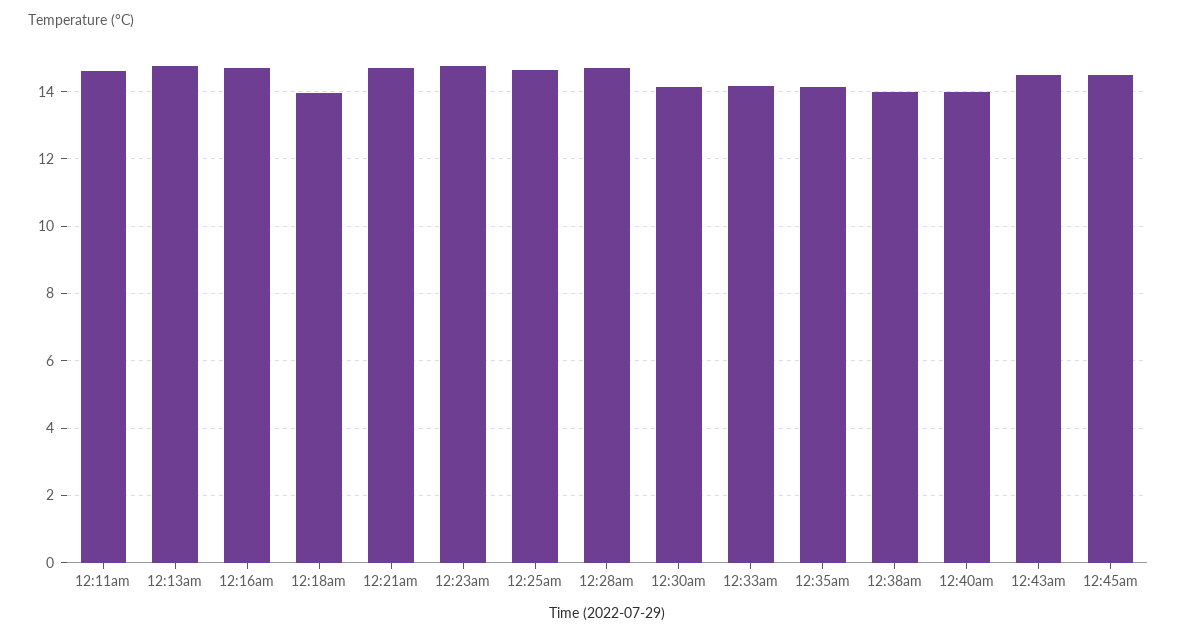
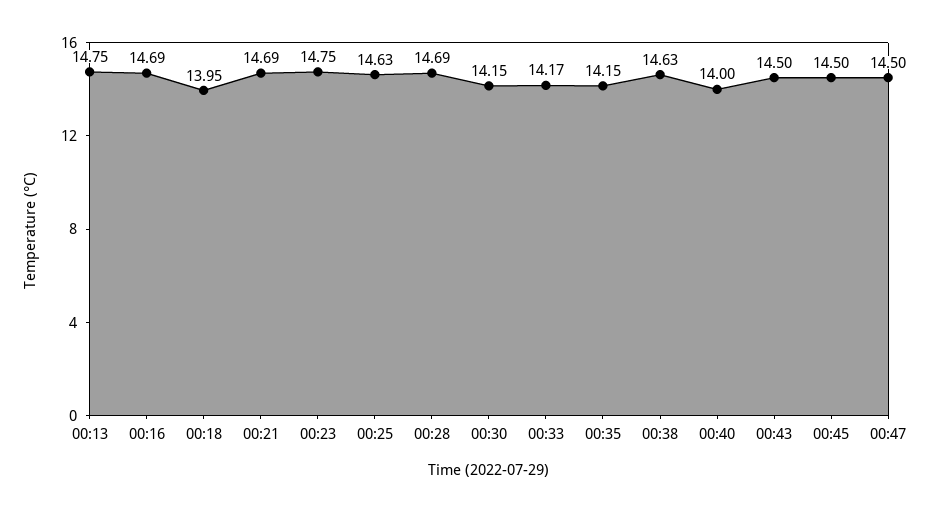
12:11am: 14.6 -> none
12:38am: 14 -> 14.63
00:47: none -> 14.5

